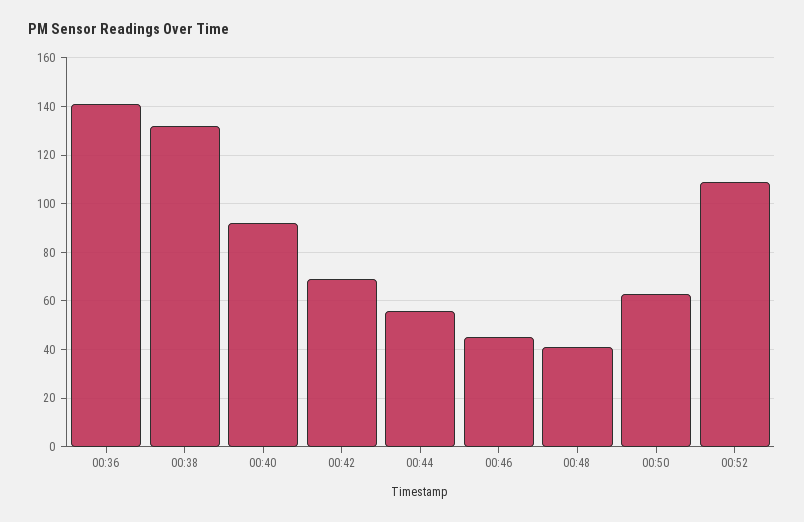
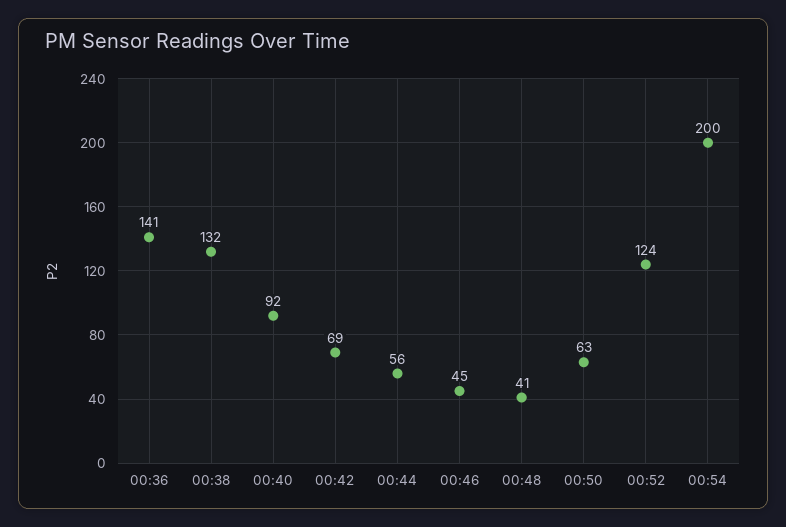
00:52: 110 -> 124
00:54: none -> 200

